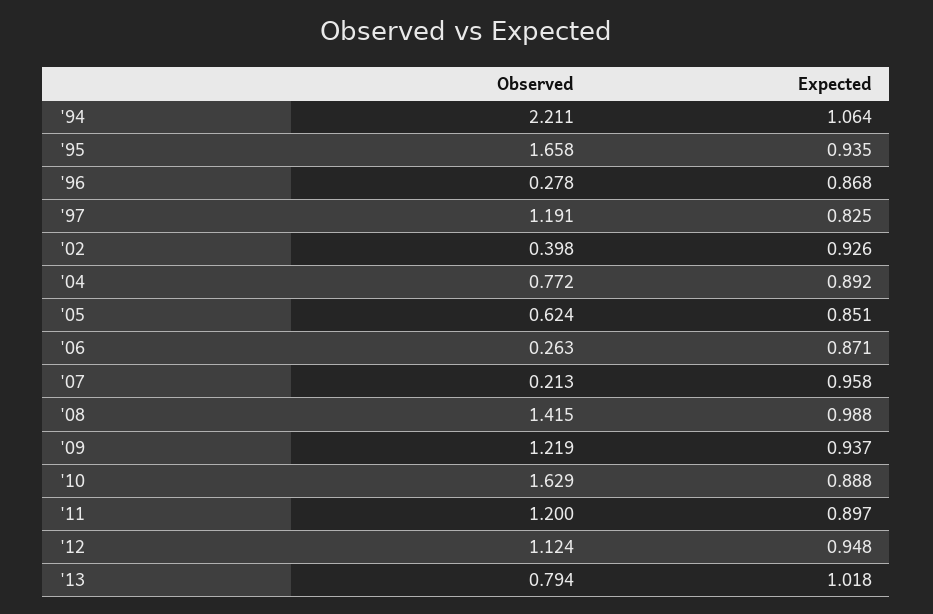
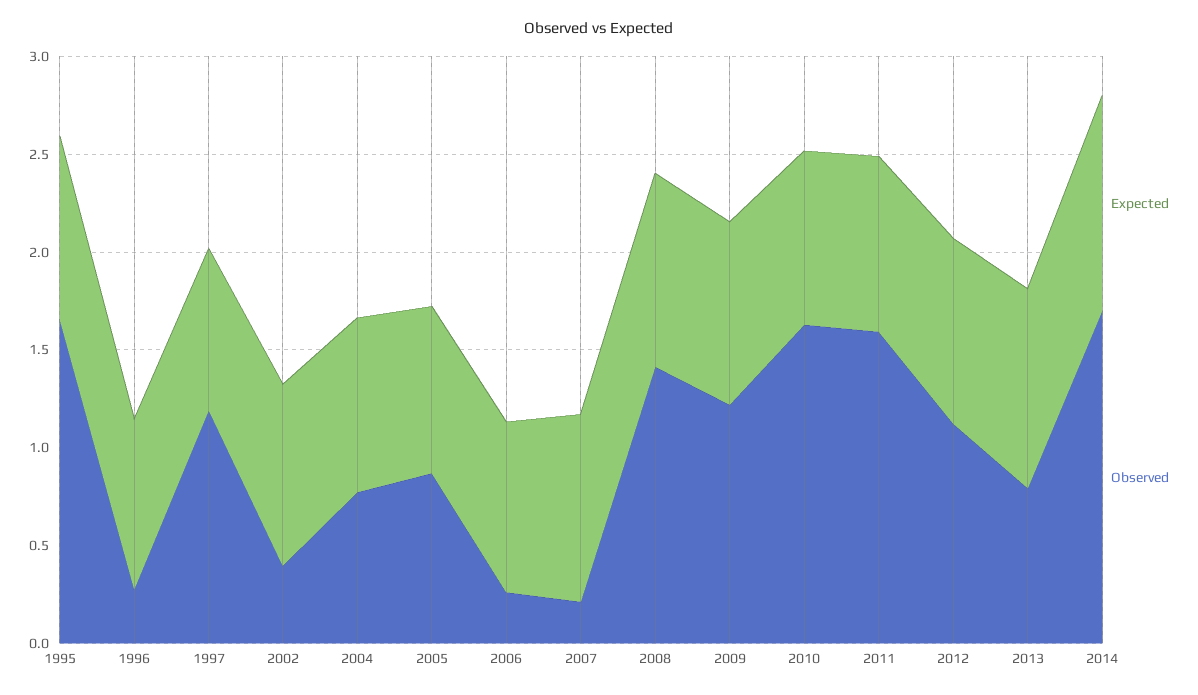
Observed, '94: 2.211 -> none
Expected, '94: 1.064 -> none
Observed, '05: 0.624 -> 0.9
Observed, '11: 1.2 -> 1.6
Expected, 2014: none -> 1.1
Observed, 2014: none -> 1.7

